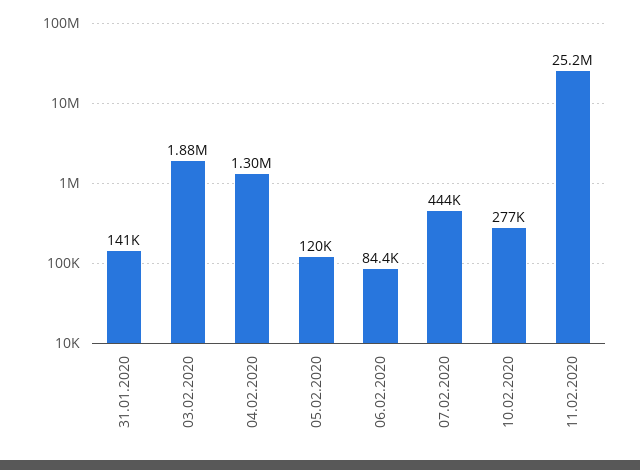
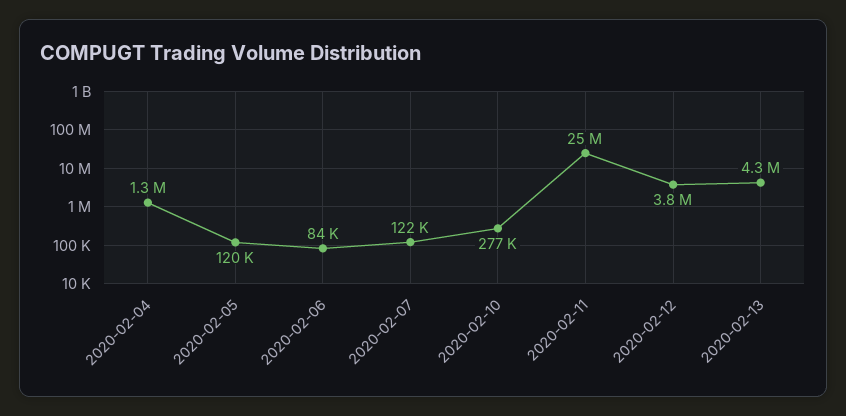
31.01.2020: 141000 -> none
03.02.2020: 1880000 -> none
07.02.2020: 444000 -> 122000
2020-02-12: none -> 3800000
2020-02-13: none -> 4300000

